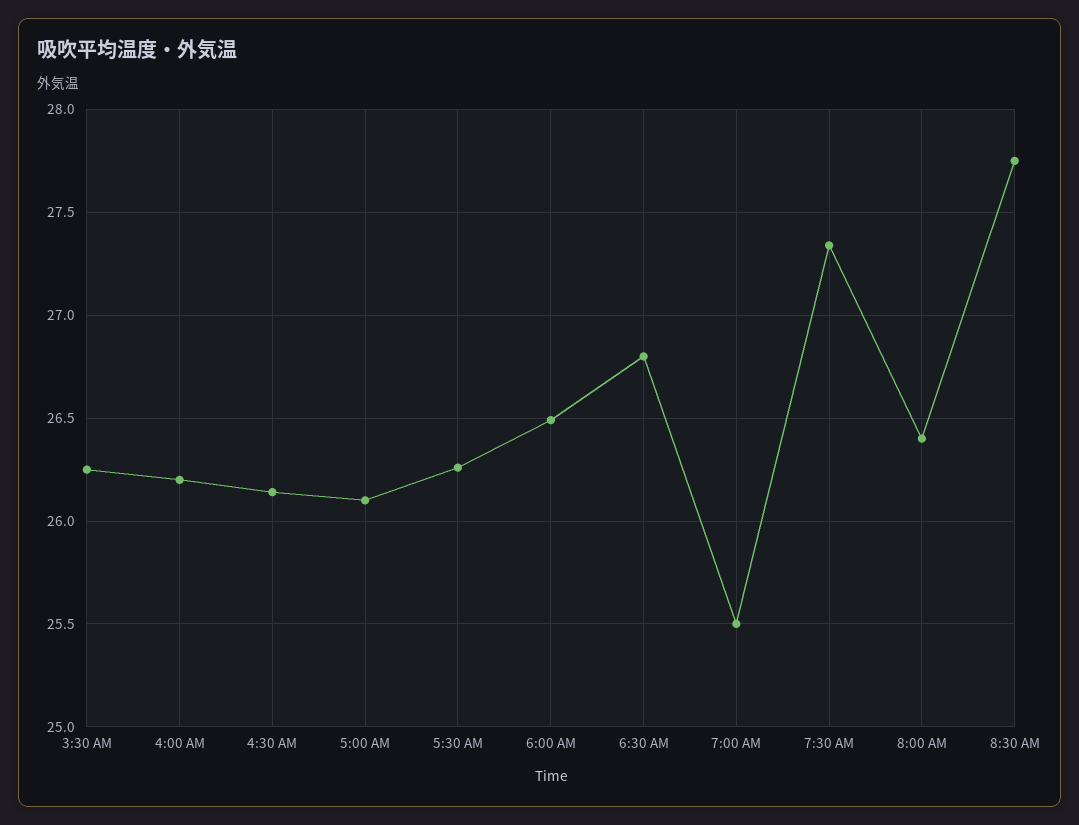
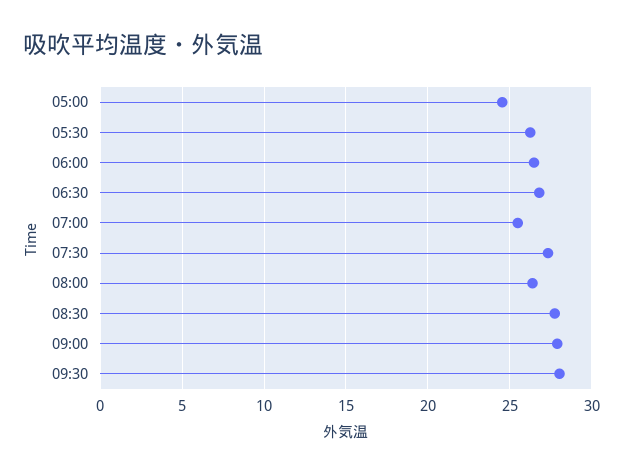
3:30 AM: 26.25 -> none
4:00 AM: 26.2 -> none
4:30 AM: 26.15 -> none
5:00 AM: 26.1 -> 24.5
09:00: none -> 28
09:30: none -> 28

